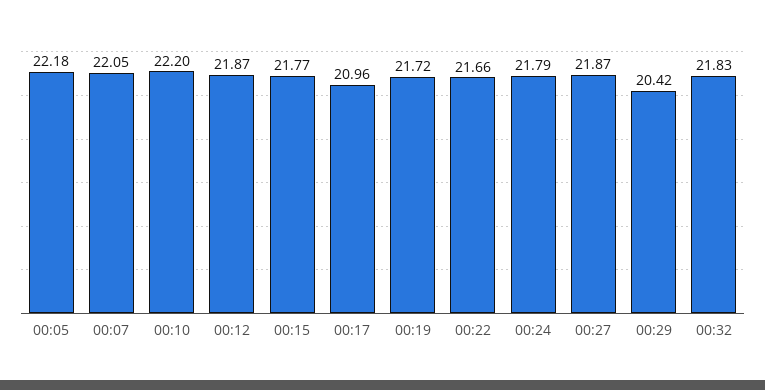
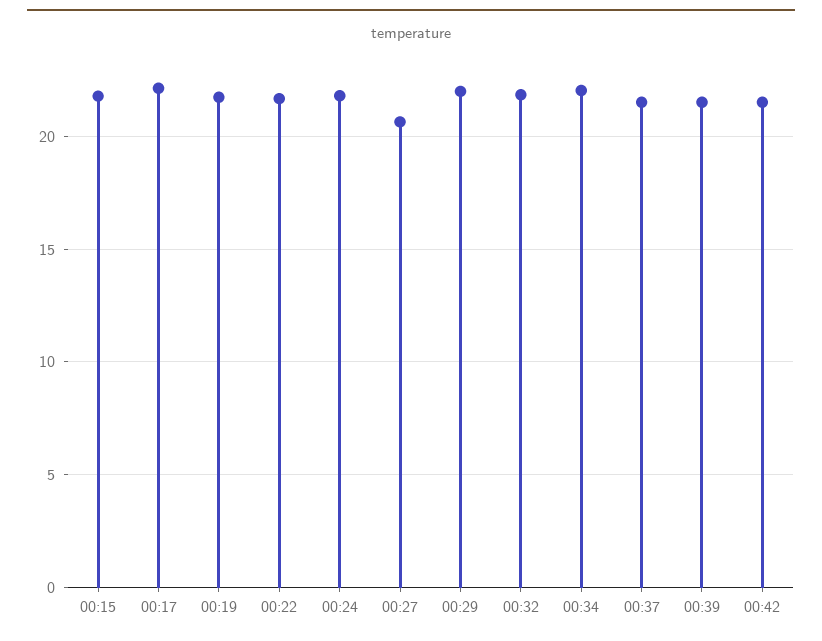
00:05: 22.18 -> none
00:07: 22.05 -> none
00:10: 22.2 -> none
00:12: 21.87 -> none
00:17: 20.96 -> 22
00:27: 21.87 -> 20.5
00:29: 20.42 -> 22
00:34: none -> 22
00:37: none -> 21.5
00:39: none -> 21.5
00:42: none -> 21.5

